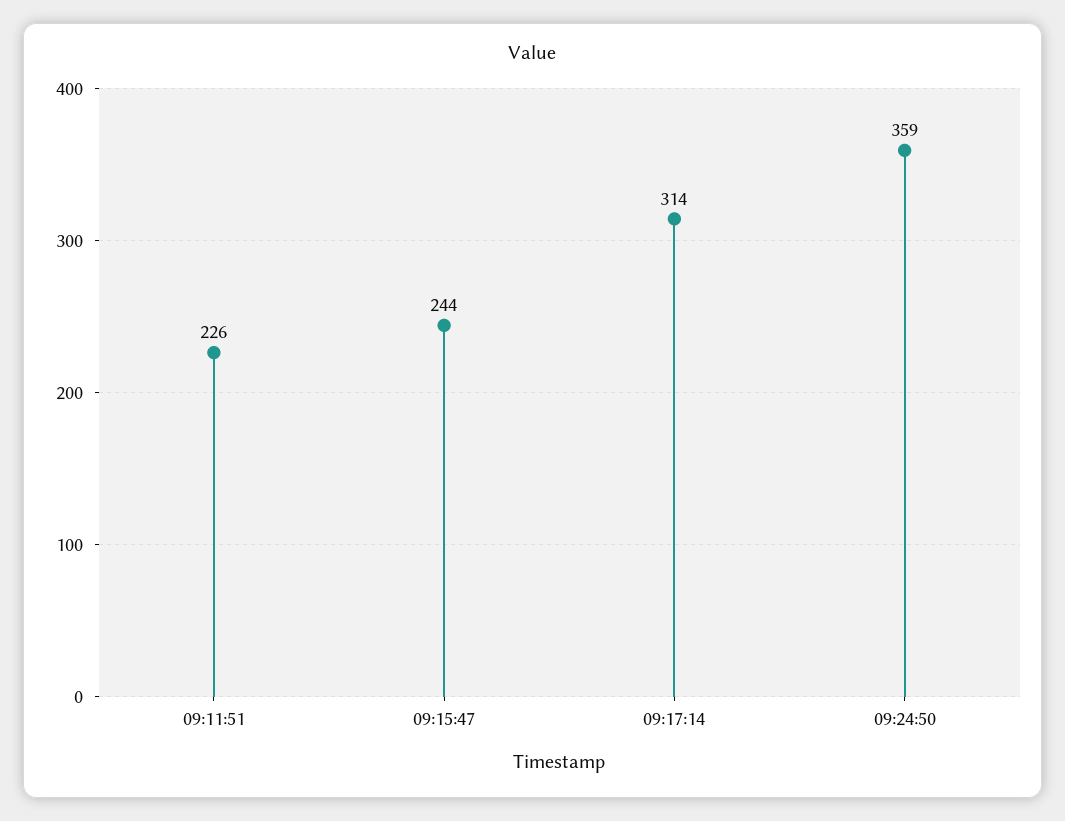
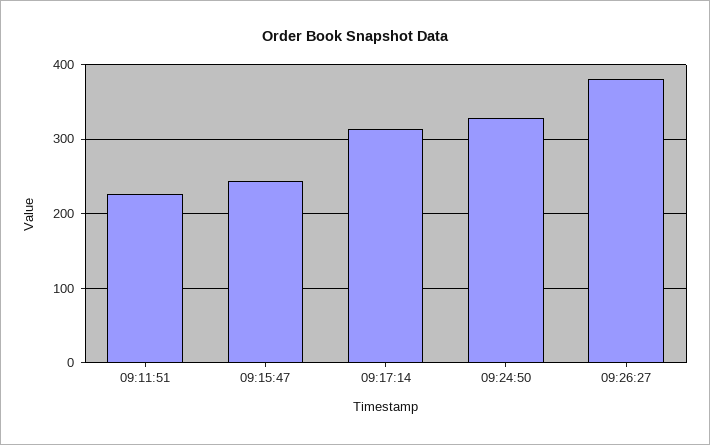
09:24:50: 359 -> 330
09:26:27: none -> 380

